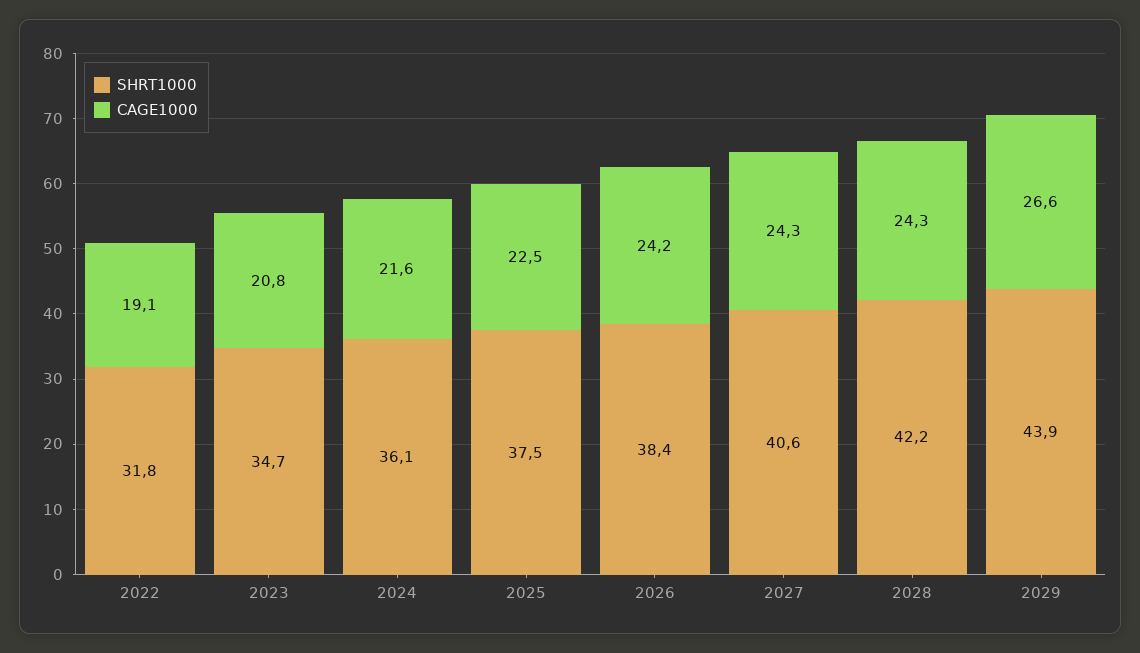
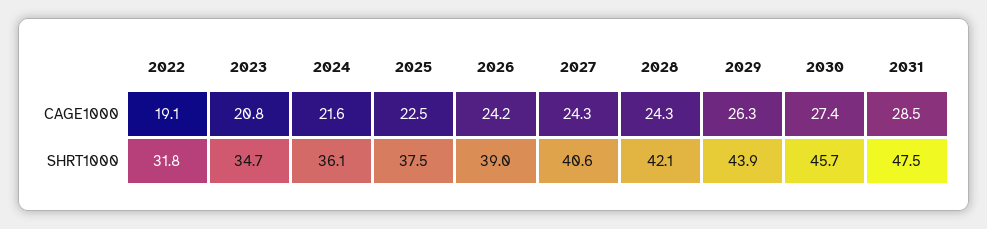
SHRT1000, 2026: 38.4 -> 39
SHRT1000, 2028: 42.2 -> 42.1
CAGE1000, 2029: 26.6 -> 26.3
CAGE1000, 2030: none -> 27.4
CAGE1000, 2031: none -> 28.5
SHRT1000, 2030: none -> 45.7
SHRT1000, 2031: none -> 47.5

